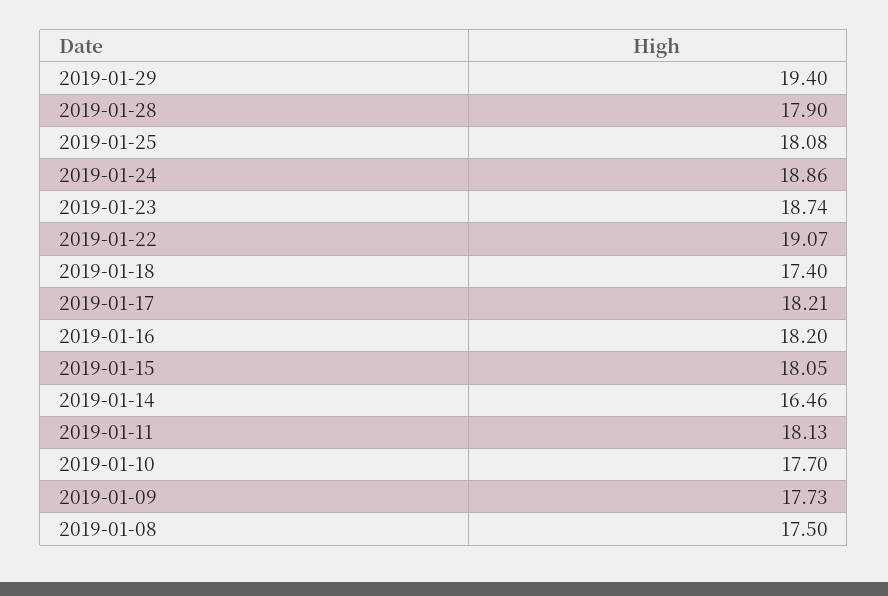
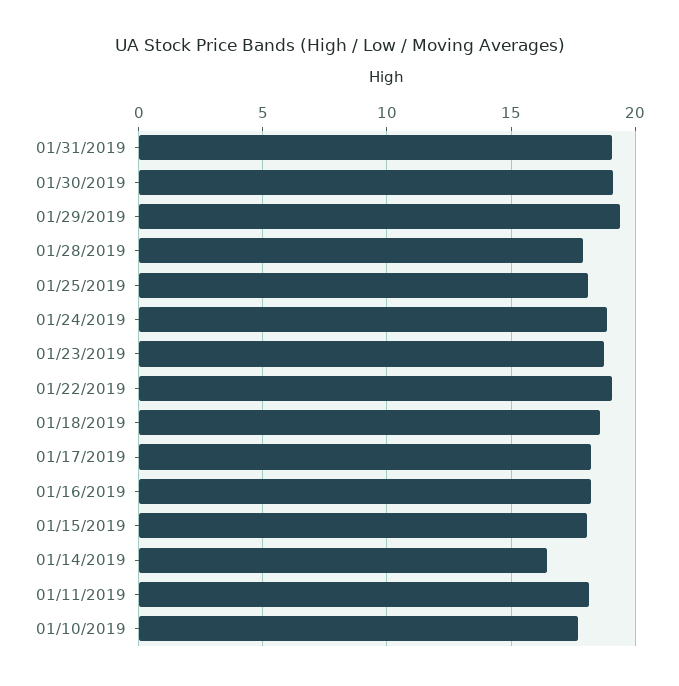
2019-01-18: 17.4 -> 18.5
2019-01-09: 17.73 -> none
2019-01-08: 17.5 -> none
01/31/2019: none -> 19
01/30/2019: none -> 19

